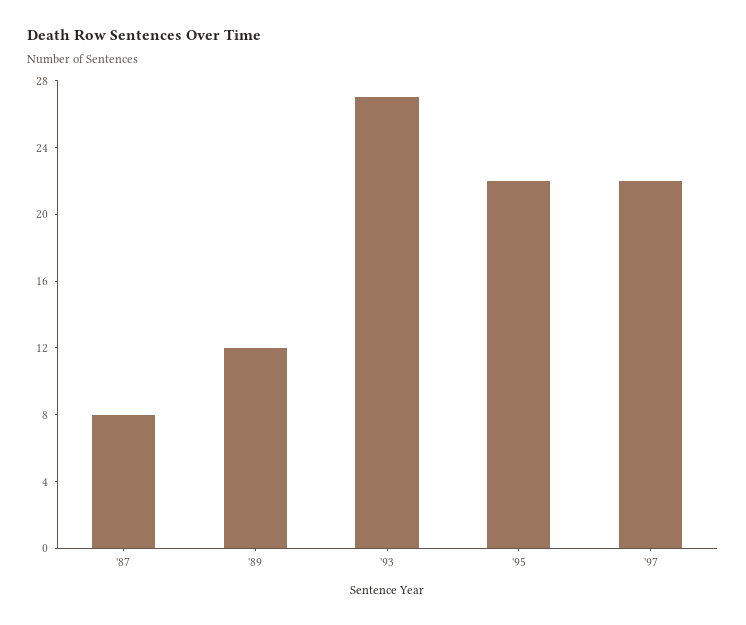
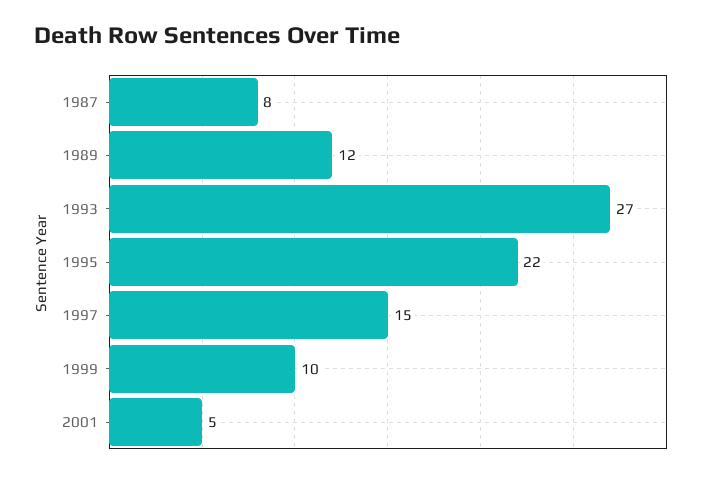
'97: 22 -> 15
1999: none -> 10
2001: none -> 5

